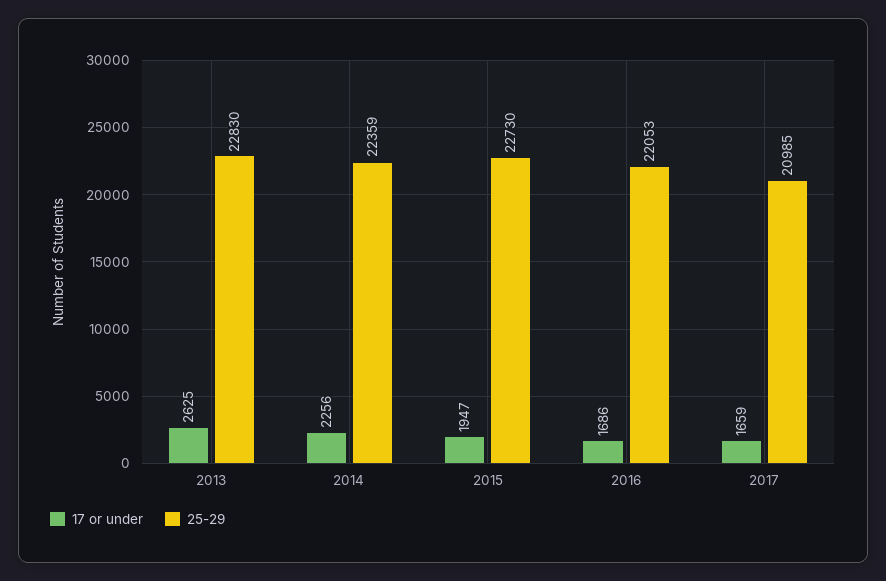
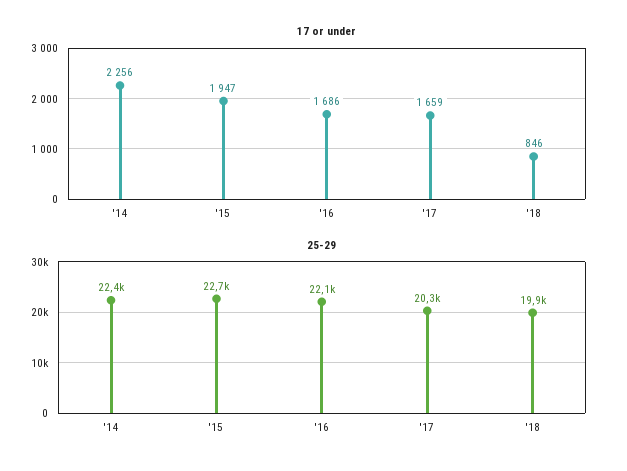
17 or under, 2013: 2625 -> none
25-29, 2013: 22830 -> none
25-29, 2017: 20985 -> 20300
17 or under, '18: none -> 846
25-29, '18: none -> 19900

